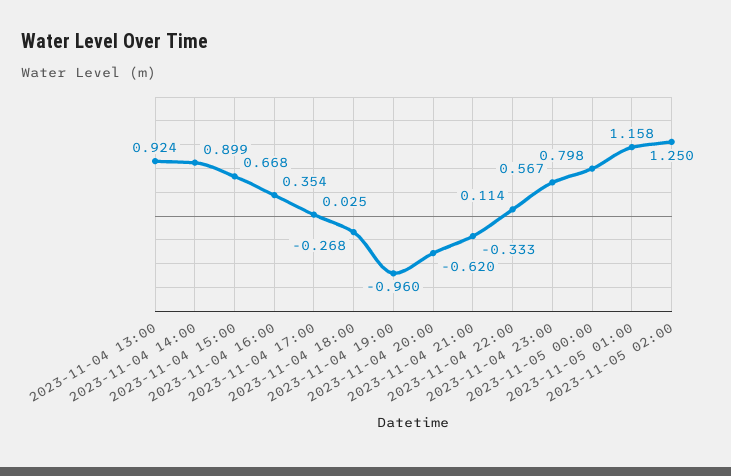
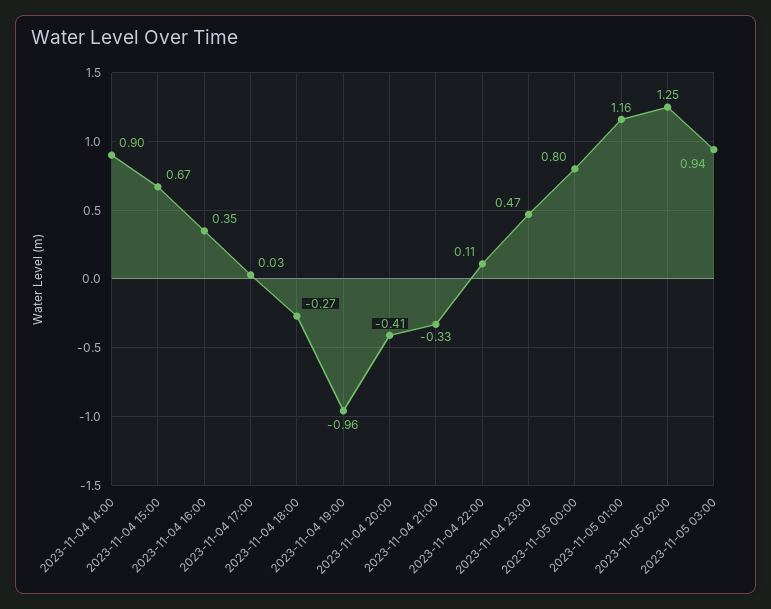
2023-11-04 13:00: 0.924 -> none
2023-11-04 20:00: -0.62 -> -0.41
2023-11-04 23:00: 0.567 -> 0.47
2023-11-05 03:00: none -> 0.94

